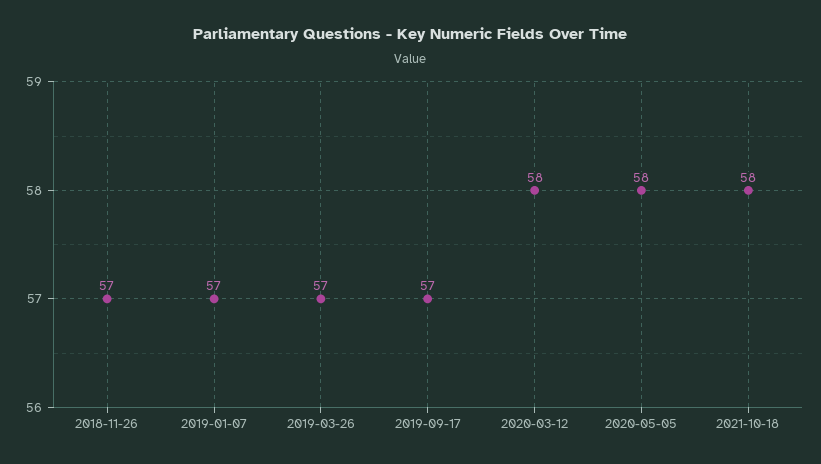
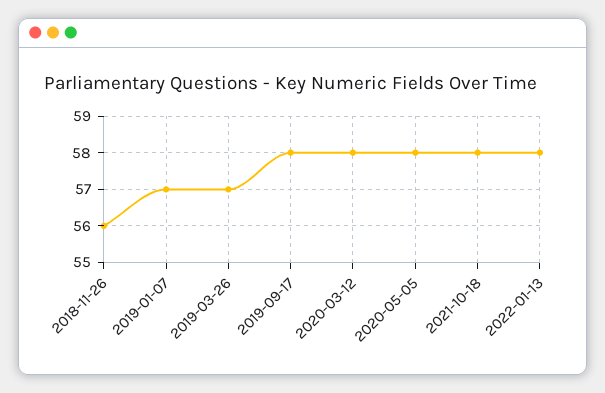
2018-11-26: 57 -> 56
2019-09-17: 57 -> 58
2022-01-13: none -> 58

